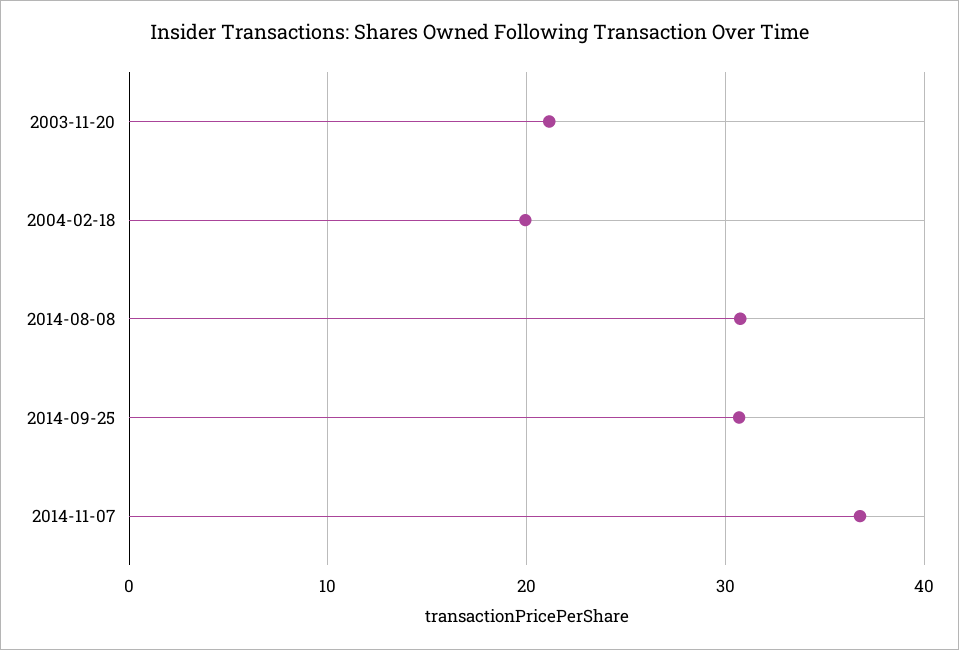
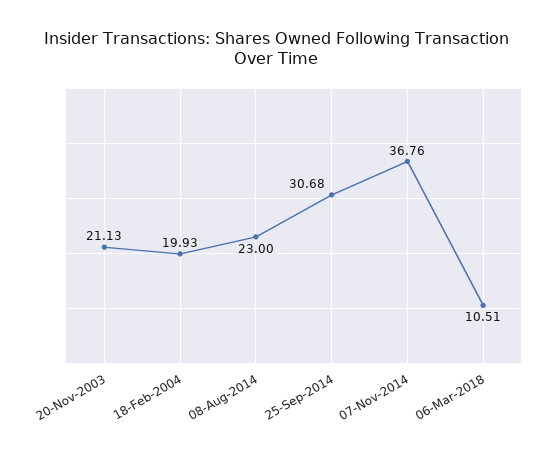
2014-08-08: 31 -> 23
06-Mar-2018: none -> 10.51

